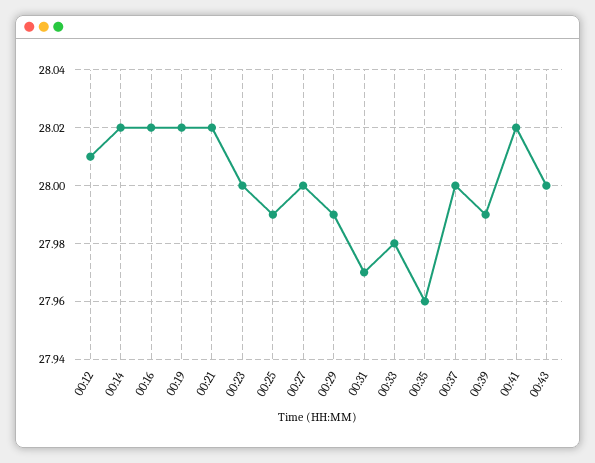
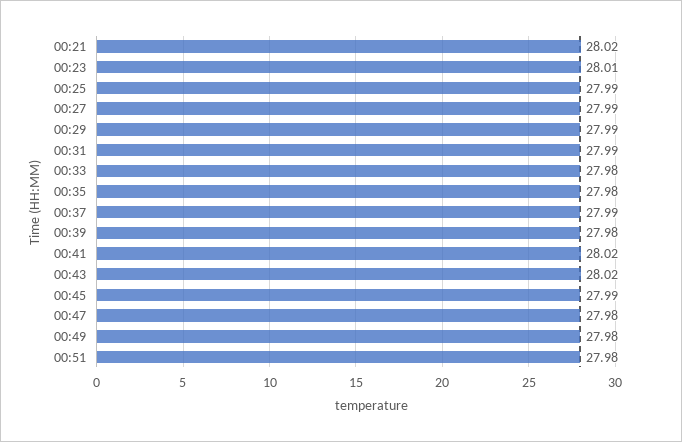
00:12: 28.01 -> none
00:14: 28.02 -> none
00:16: 28.02 -> none
00:19: 28.02 -> none
00:23: 28 -> 28.01
00:27: 28 -> 27.99
00:31: 27.97 -> 27.99
00:35: 27.96 -> 27.98
00:37: 28 -> 27.99
00:39: 27.99 -> 27.98
00:43: 28 -> 28.02
00:45: none -> 27.99
00:47: none -> 27.98
00:49: none -> 27.98
00:51: none -> 27.98

